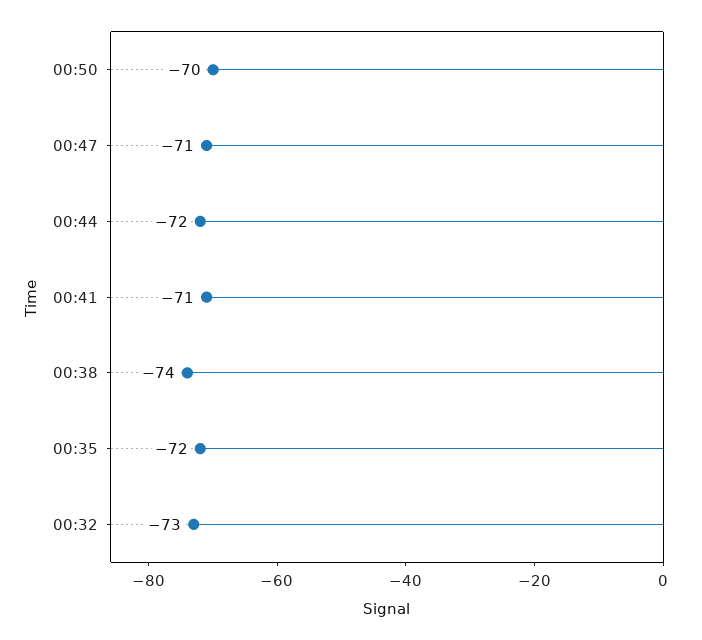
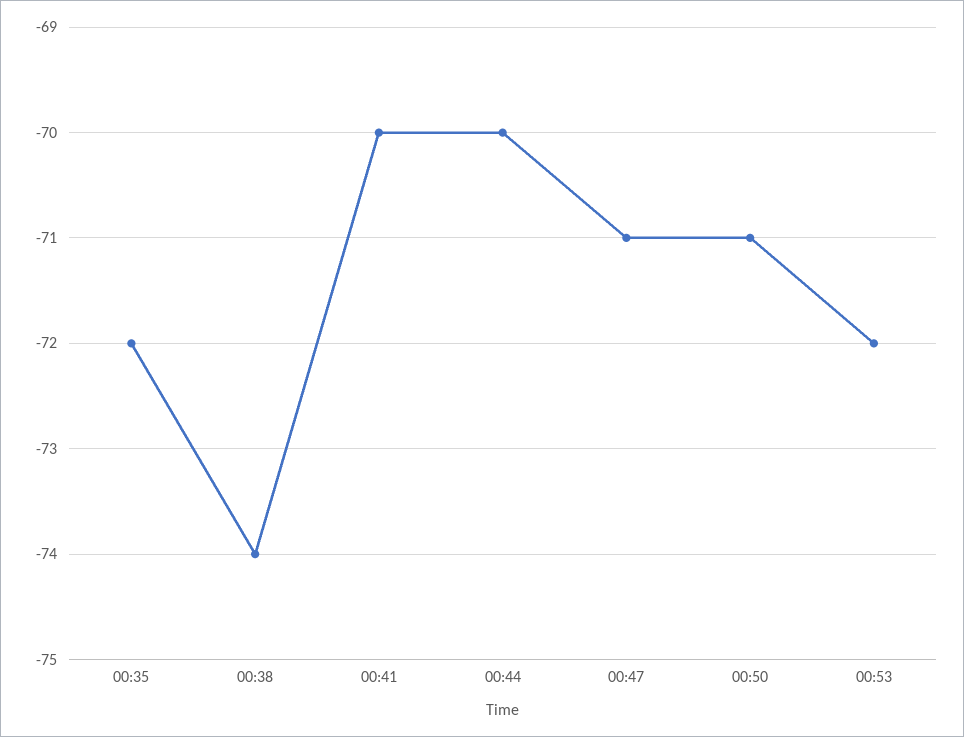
00:50: -70 -> -71
00:44: -72 -> -70
00:41: -71 -> -70
00:32: -73 -> none
00:53: none -> -72

